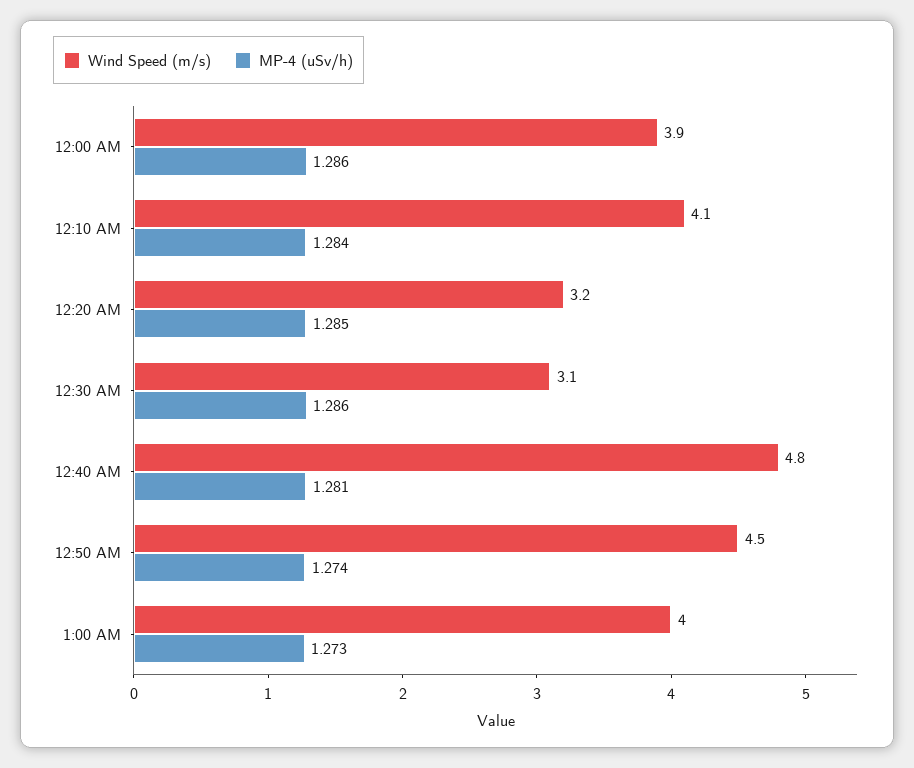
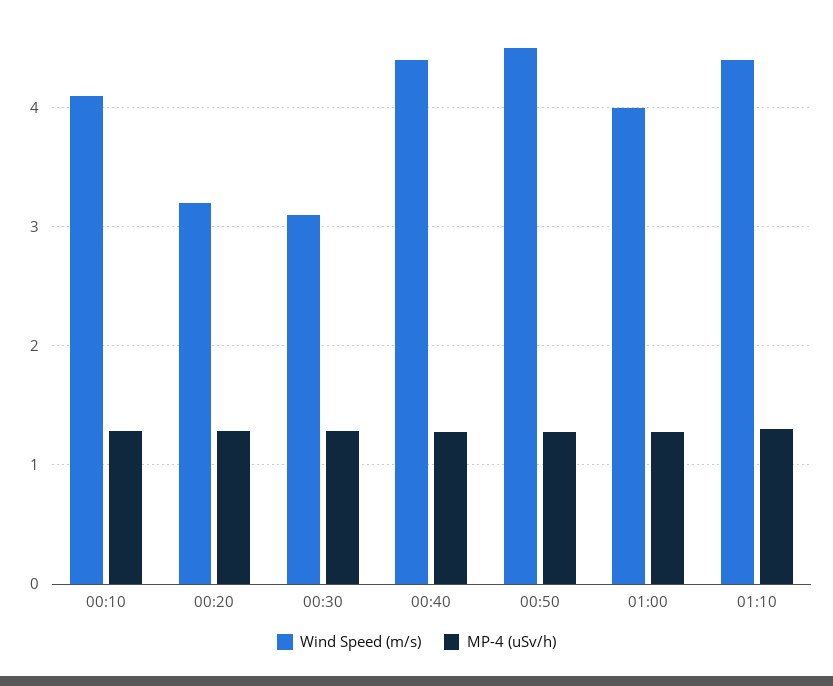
Wind Speed (m/s), 12:00 AM: 3.9 -> none
MP-4 (uSv/h), 12:00 AM: 1.286 -> none
Wind Speed (m/s), 12:40 AM: 4.8 -> 4.4
Wind Speed (m/s), 01:10: none -> 4.4
MP-4 (uSv/h), 01:10: none -> 1.3

